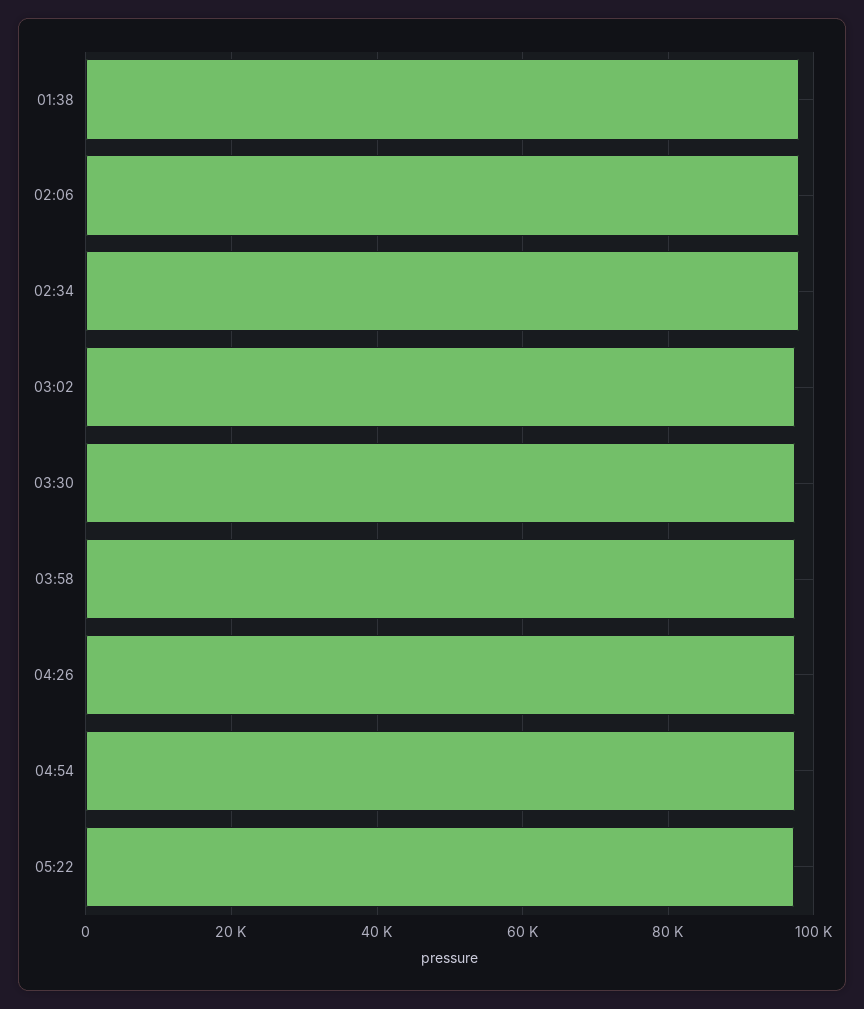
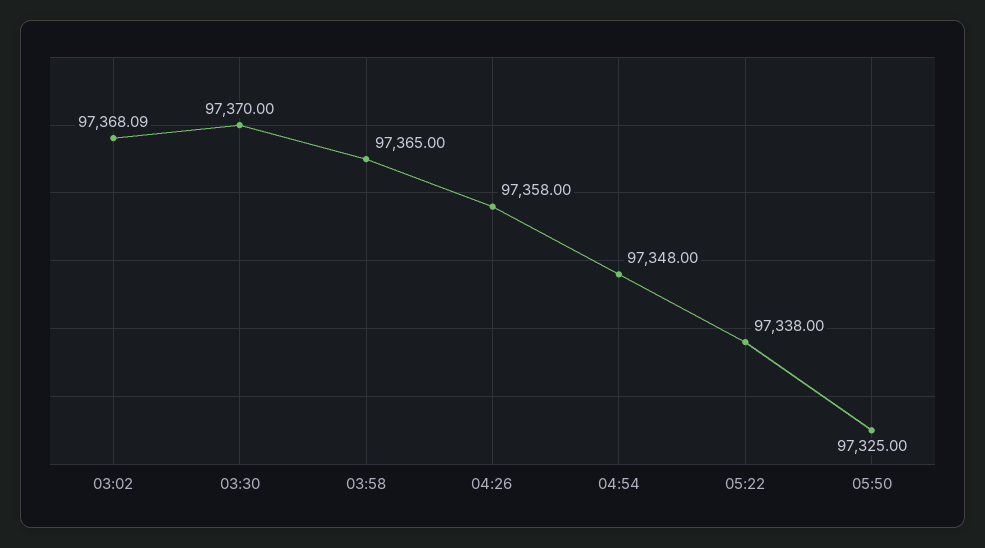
01:38: 98000 -> none
02:06: 98000 -> none
02:34: 98000 -> none
05:50: none -> 97325

